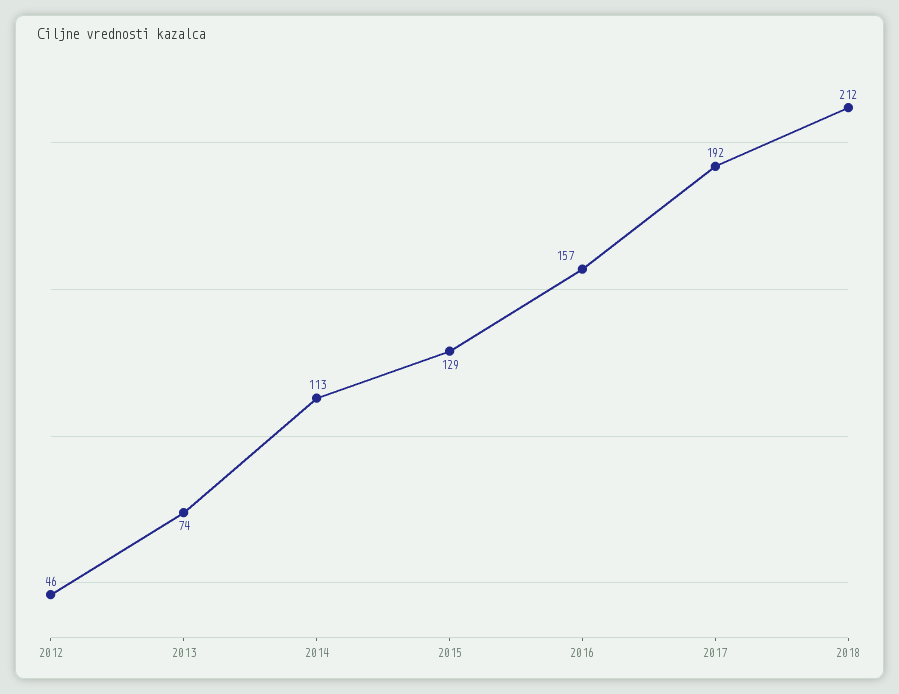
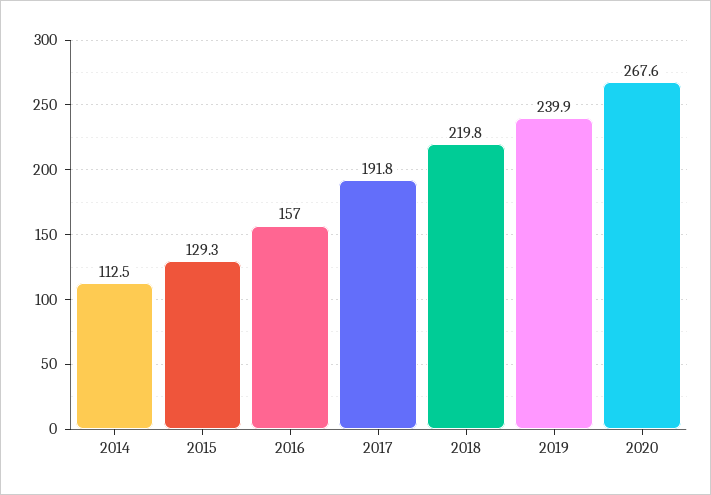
2012: 46 -> none
2013: 74 -> none
2018: 212 -> 219.8
2019: none -> 239.9
2020: none -> 267.6

